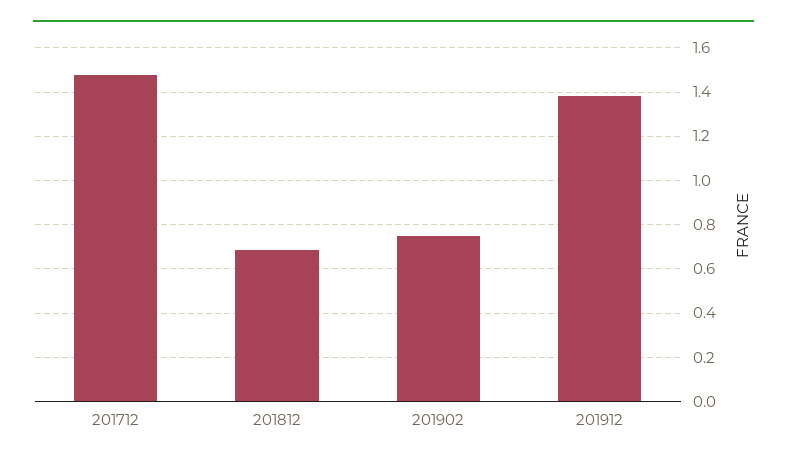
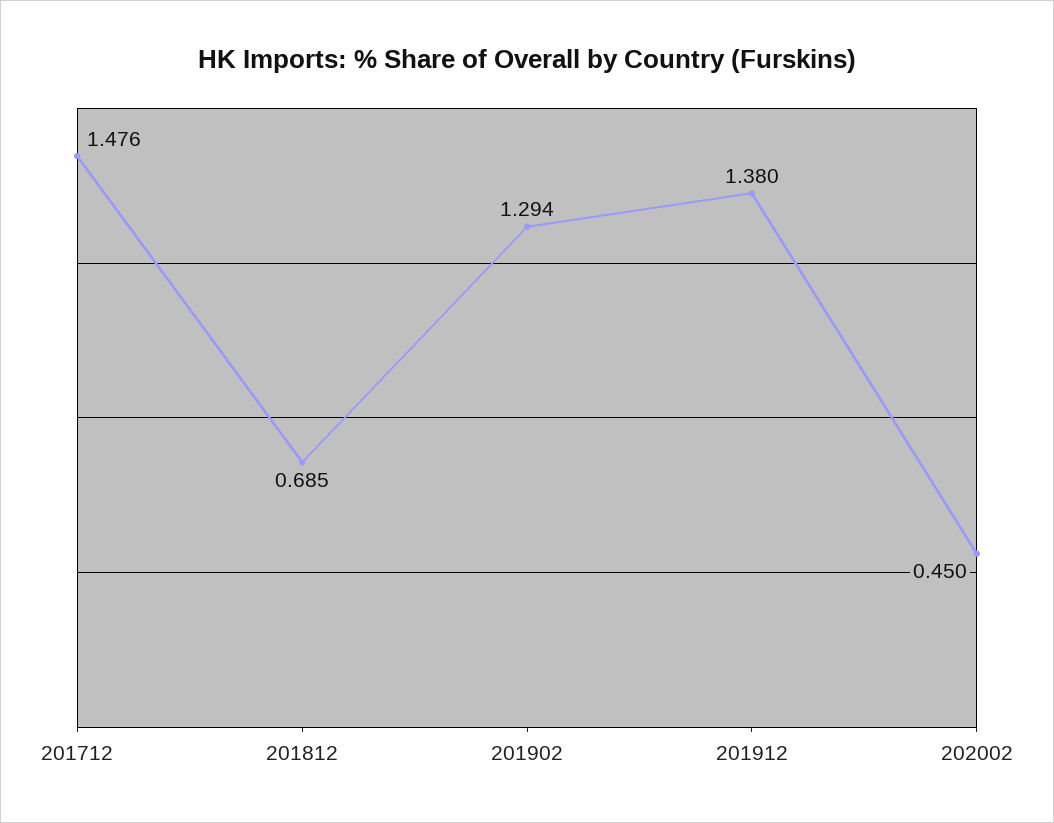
201902: 0.75 -> 1.294
202002: none -> 0.45

